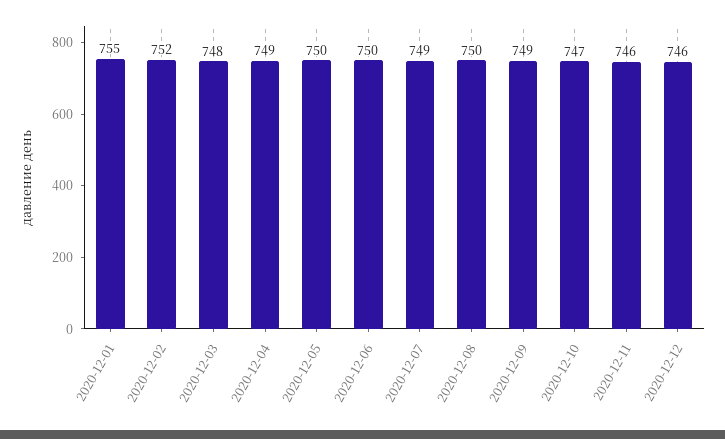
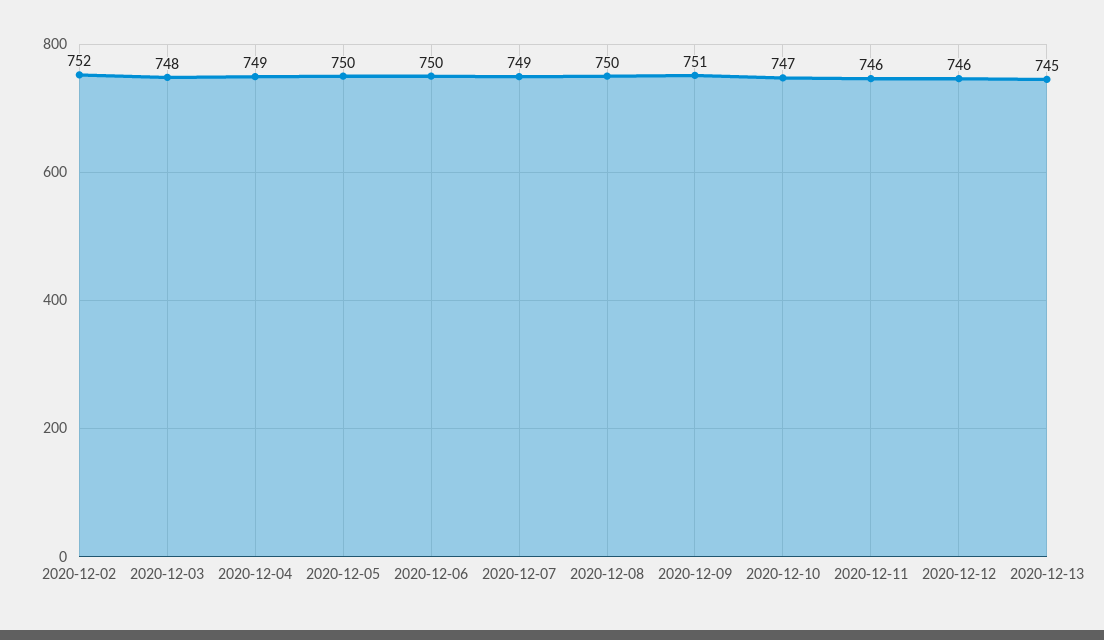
2020-12-01: 755 -> none
2020-12-09: 749 -> 751
2020-12-13: none -> 745

